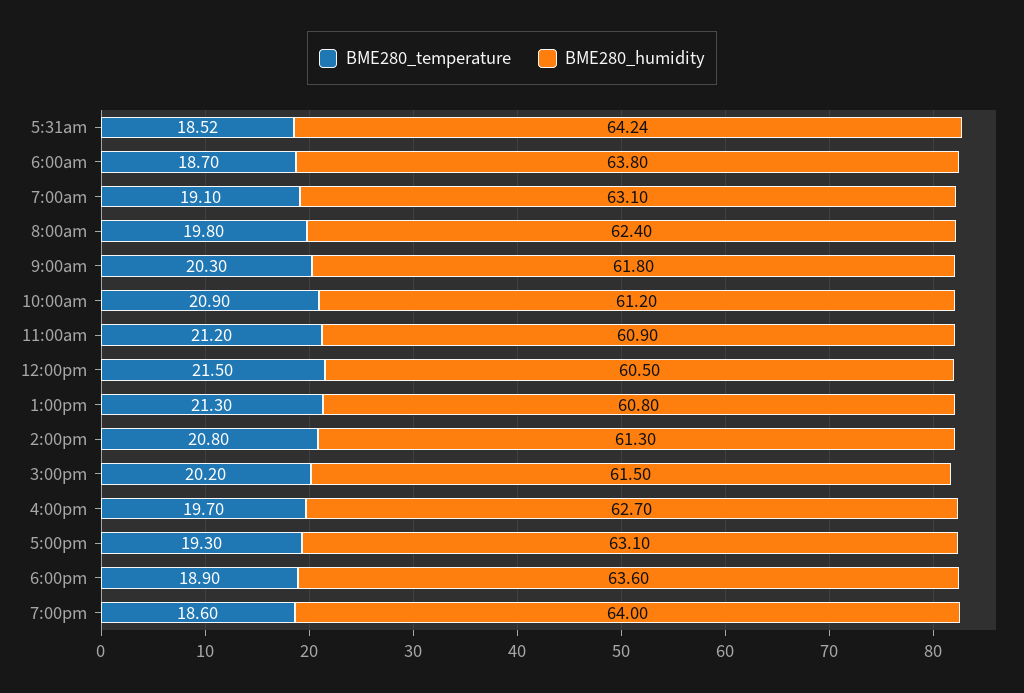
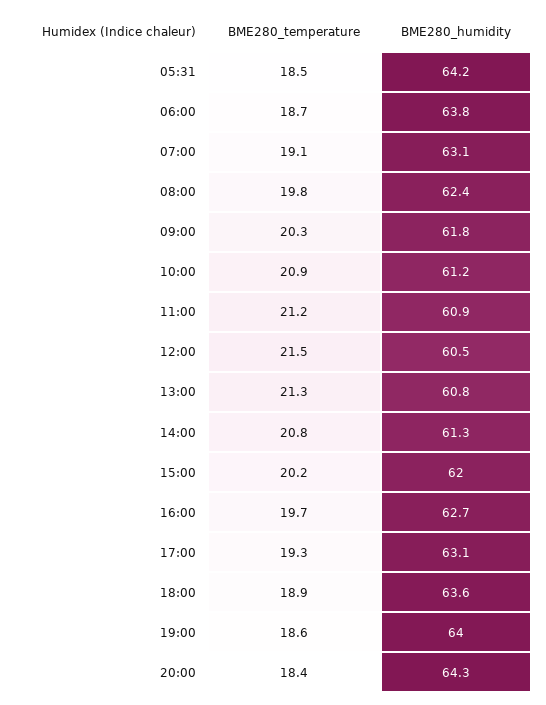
BME280_humidity, 3:00pm: 61.5 -> 62
BME280_temperature, 20:00: none -> 18.4
BME280_humidity, 20:00: none -> 64.3

